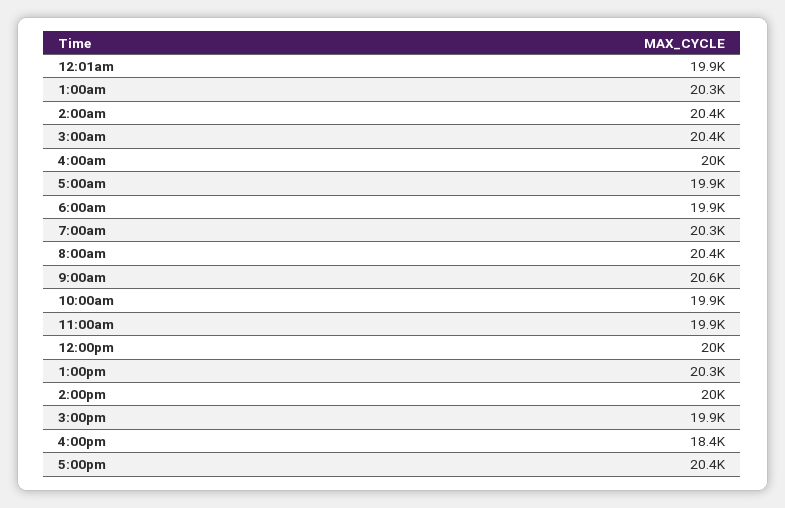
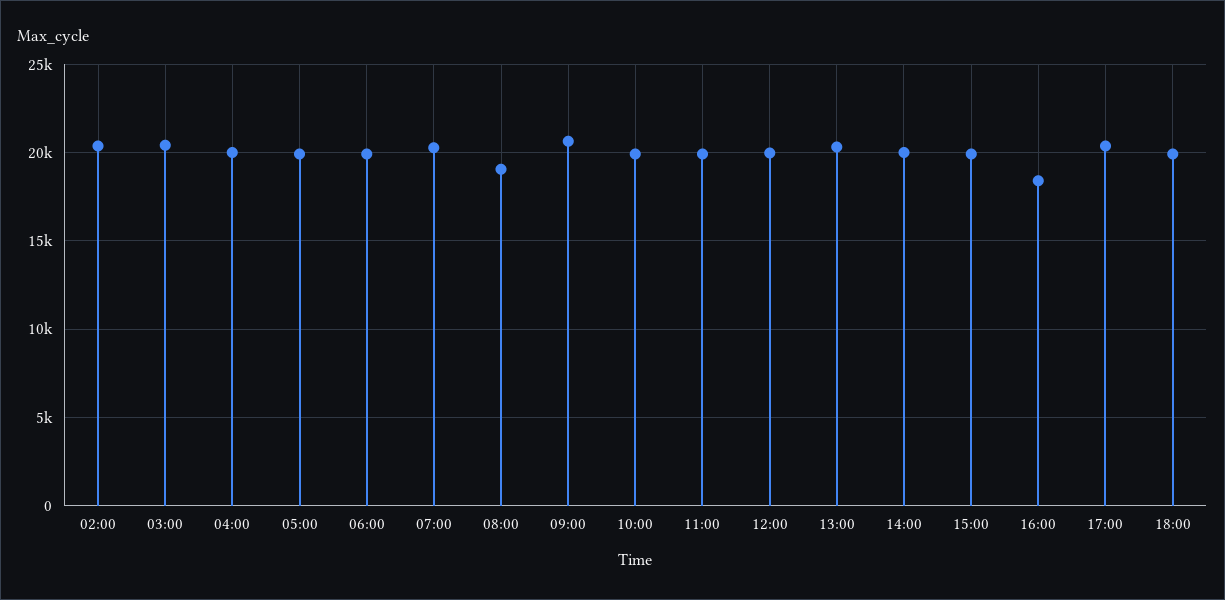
12:01am: 19900 -> none
1:00am: 20300 -> none
8:00am: 20400 -> 19000
18:00: none -> 20000

